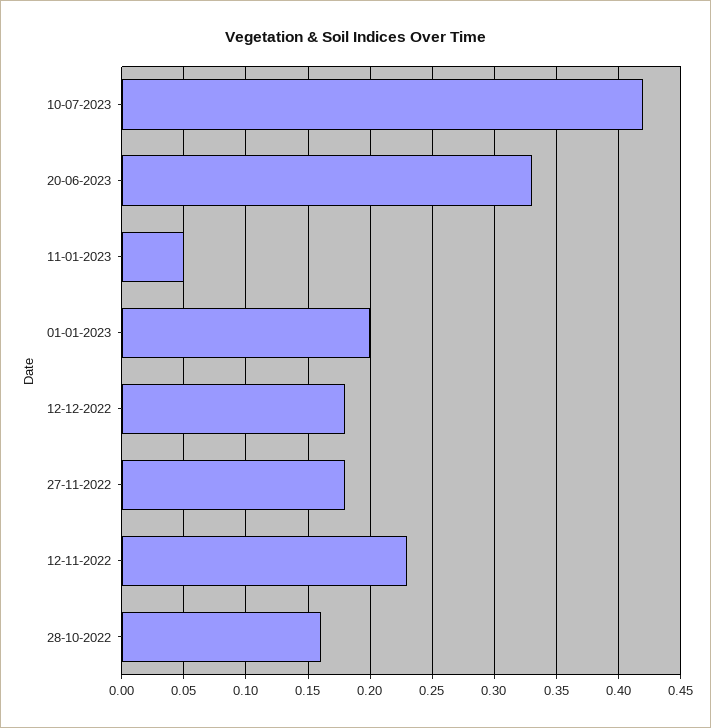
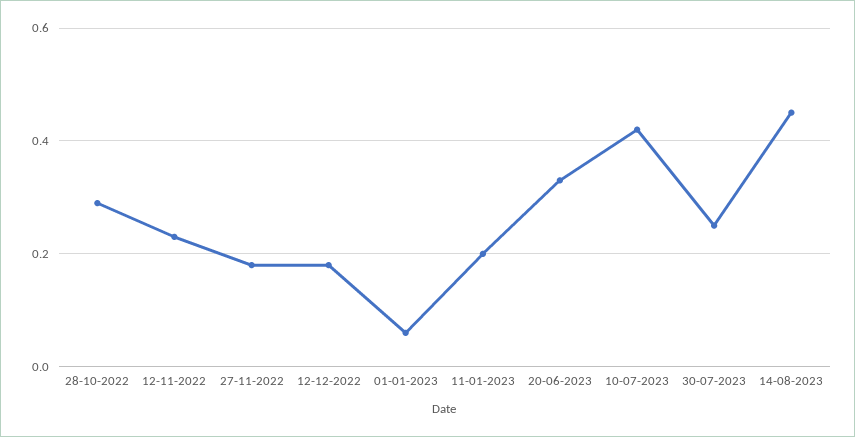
11-01-2023: 0.05 -> 0.2
01-01-2023: 0.2 -> 0.05
28-10-2022: 0.16 -> 0.3
30-07-2023: none -> 0.25
14-08-2023: none -> 0.45

